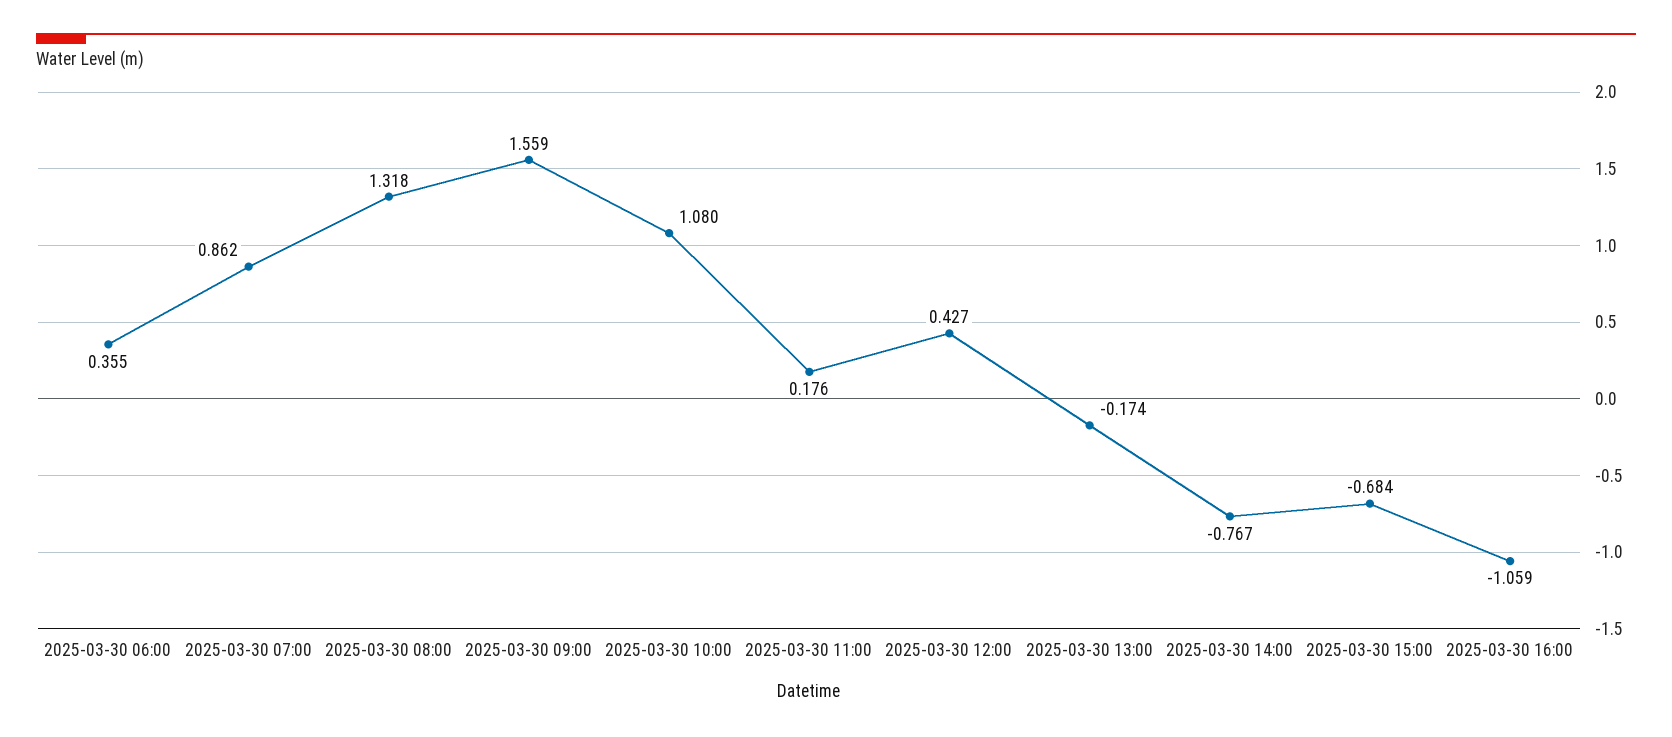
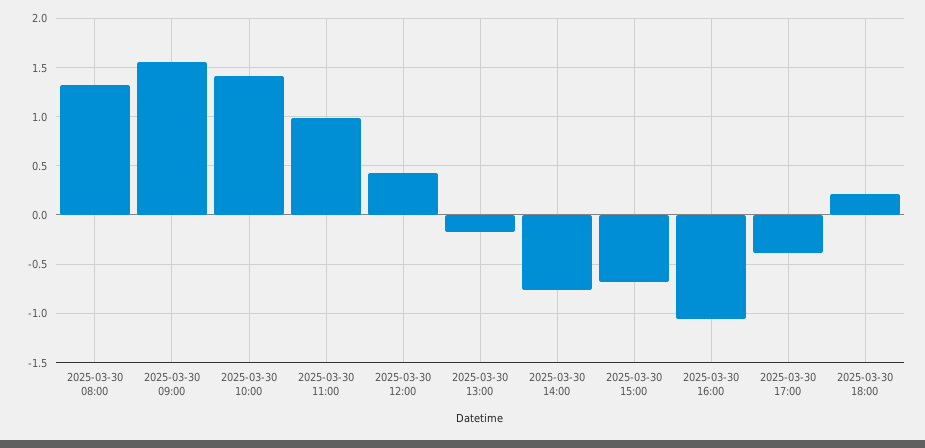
2025-03-30 06:00: 0.355 -> none
2025-03-30 07:00: 0.862 -> none
2025-03-30 10:00: 1.08 -> 1.4
2025-03-30 11:00: 0.176 -> 1
2025-03-30 17:00: none -> -0.4
2025-03-30 18:00: none -> 0.2

